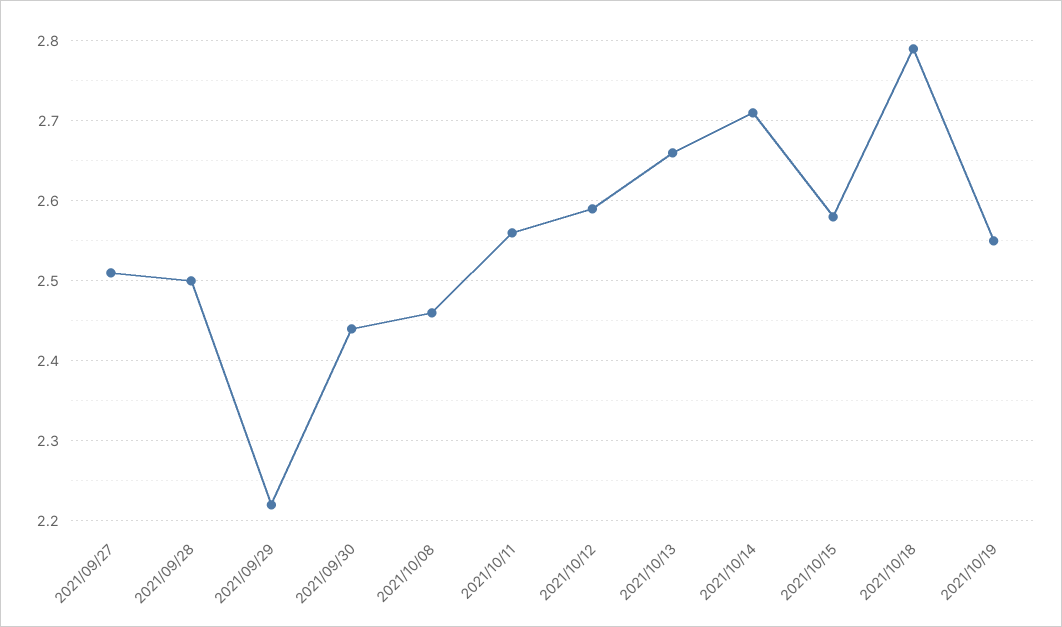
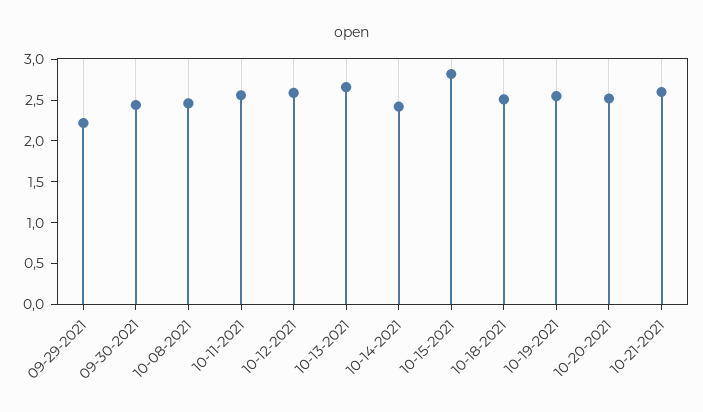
2021/09/27: 2.51 -> none
2021/09/28: 2.5 -> none
2021/10/14: 2.71 -> 2.4
2021/10/15: 2.58 -> 2.8
2021/10/18: 2.79 -> 2.5
10-20-2021: none -> 2.5
10-21-2021: none -> 2.6

